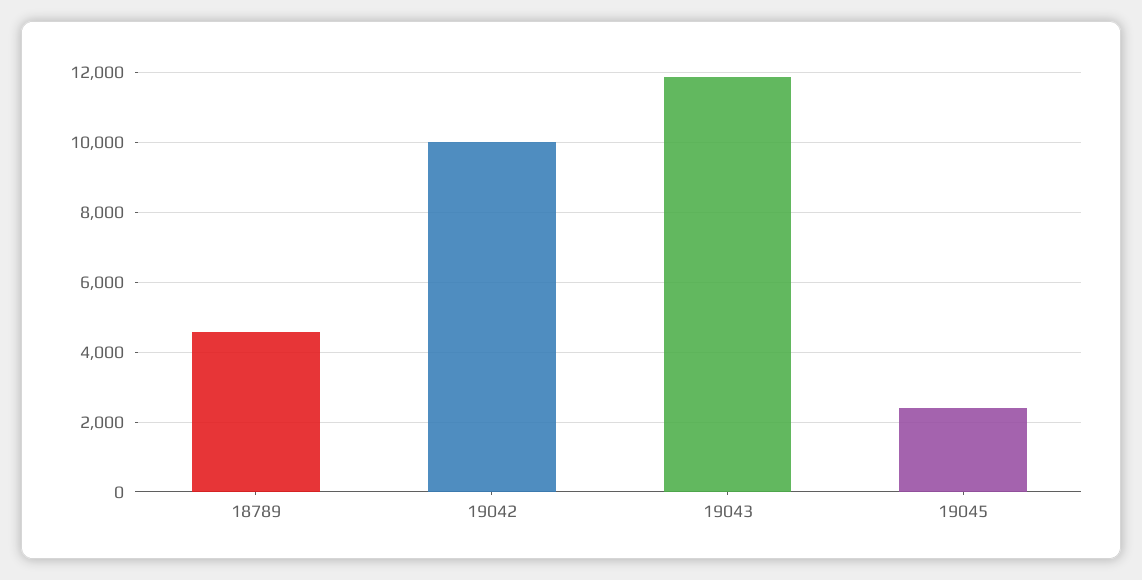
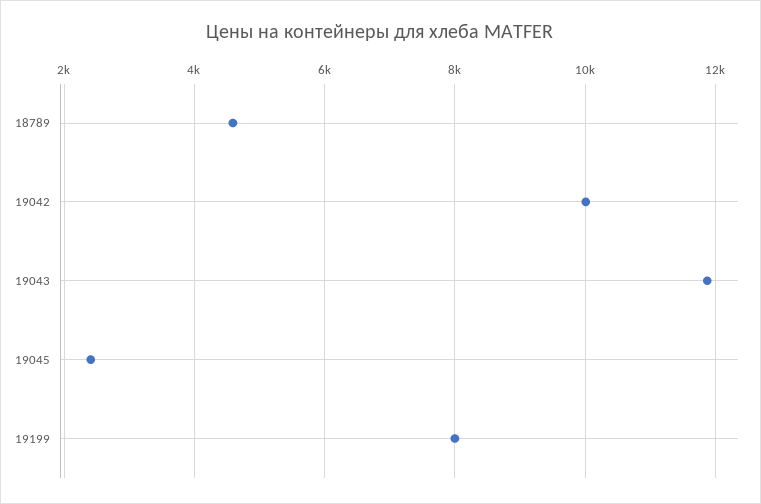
19199: none -> 8000

